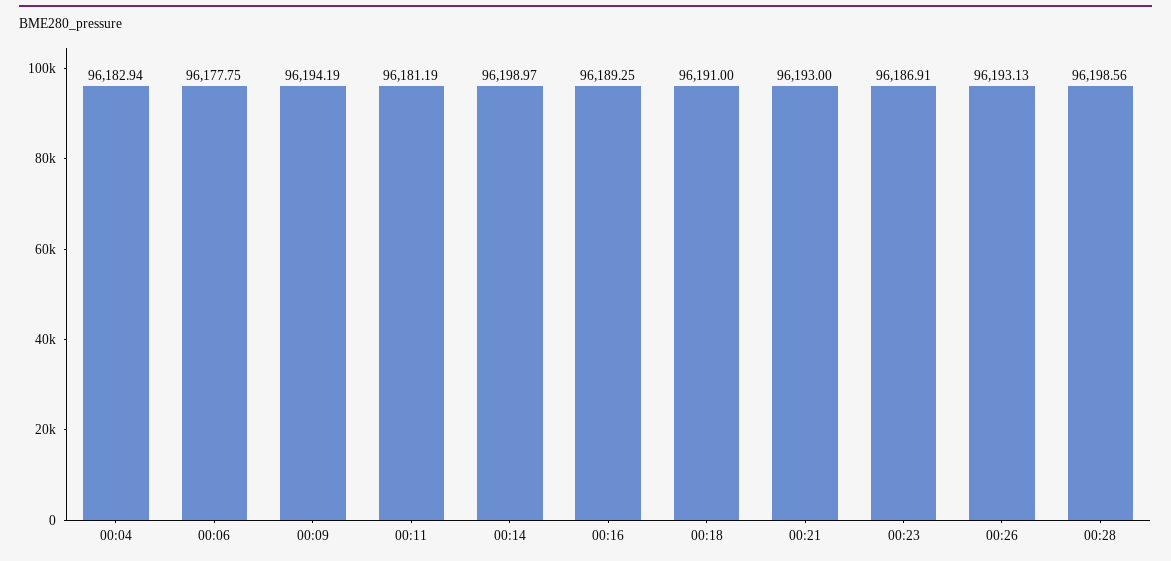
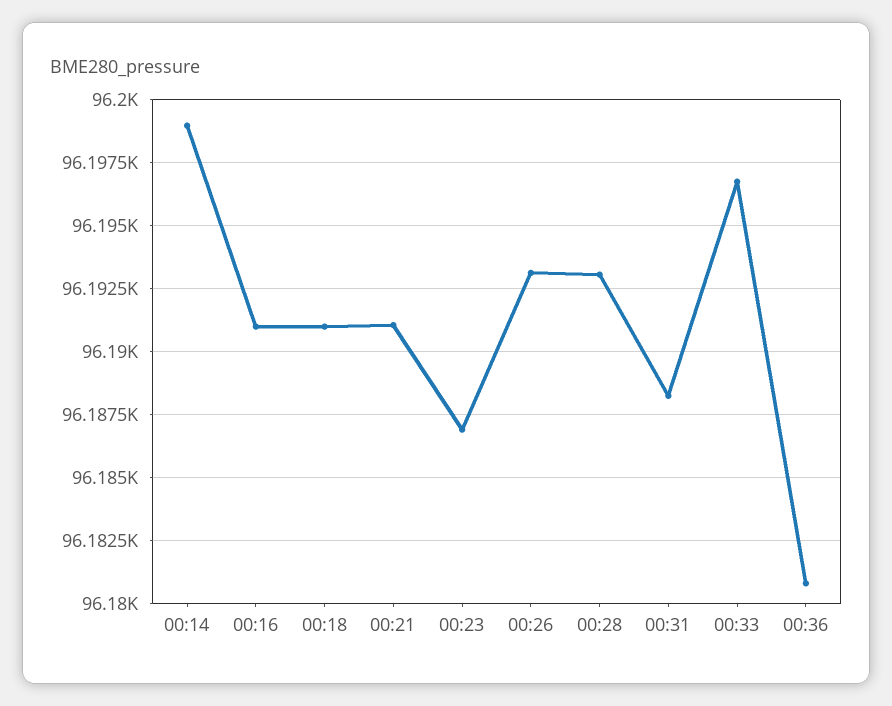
00:04: 96182.94 -> none
00:06: 96177.75 -> none
00:09: 96194.19 -> none
00:11: 96181.19 -> none
00:16: 96189.25 -> 96191
00:21: 96193 -> 96191
00:28: 96198.56 -> 96193
00:31: none -> 96188.25
00:33: none -> 96196.75
00:36: none -> 96180.75

